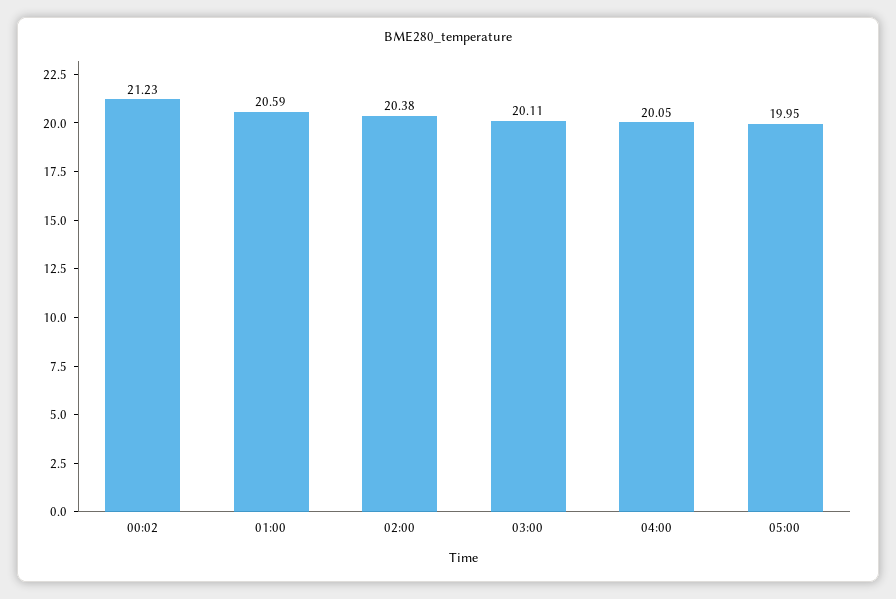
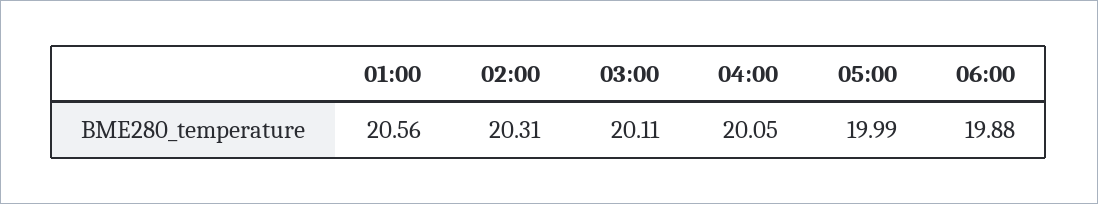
00:02: 21.23 -> none
01:00: 20.59 -> 20.56
02:00: 20.38 -> 20.31
05:00: 19.95 -> 19.99
06:00: none -> 19.88

